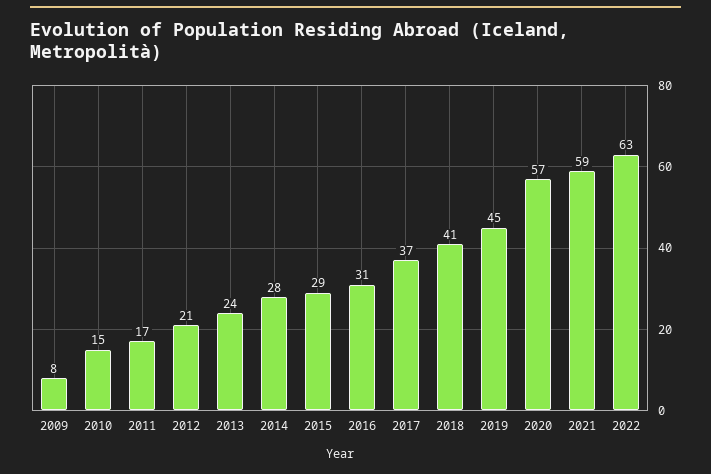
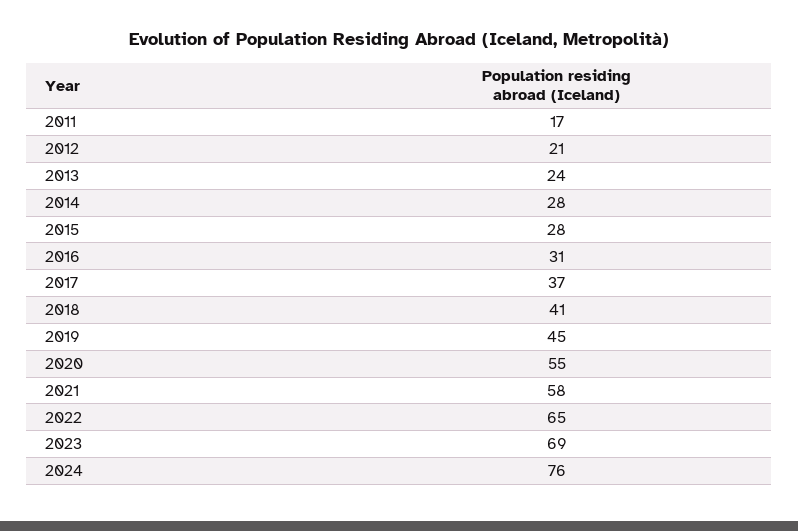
2009: 8 -> none
2010: 15 -> none
2015: 29 -> 28
2020: 57 -> 55
2021: 59 -> 58
2022: 63 -> 65
2023: none -> 69
2024: none -> 76

